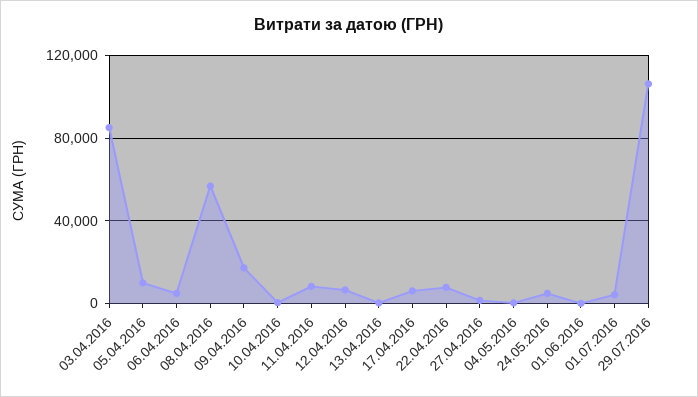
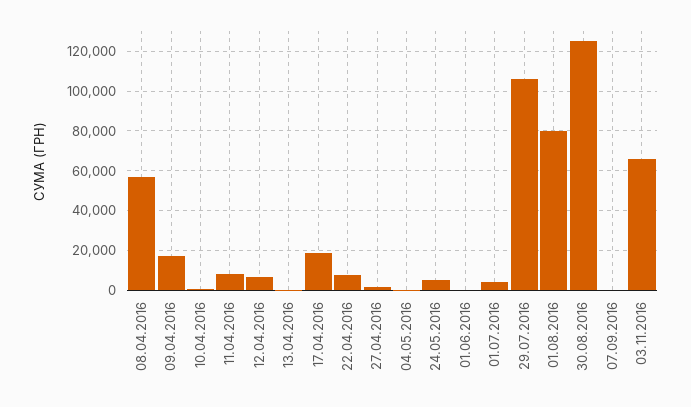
03.04.2016: 85000 -> none
05.04.2016: 10000 -> none
06.04.2016: 5000 -> none
17.04.2016: 5000 -> 20000
01.08.2016: none -> 80000
30.08.2016: none -> 125000
07.09.2016: none -> 0
03.11.2016: none -> 65000

